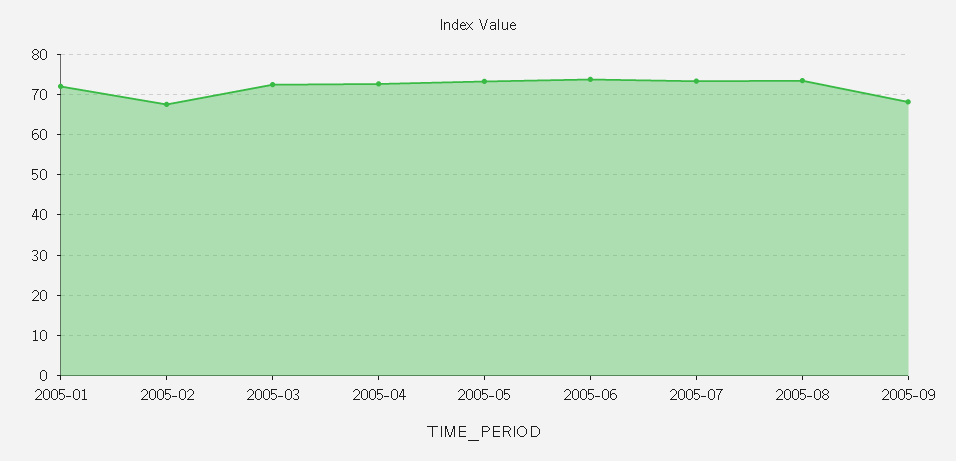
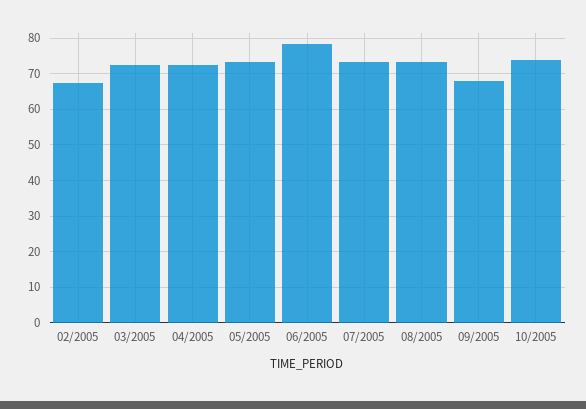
2005-01: 72 -> none
2005-06: 74 -> 78
10/2005: none -> 74

